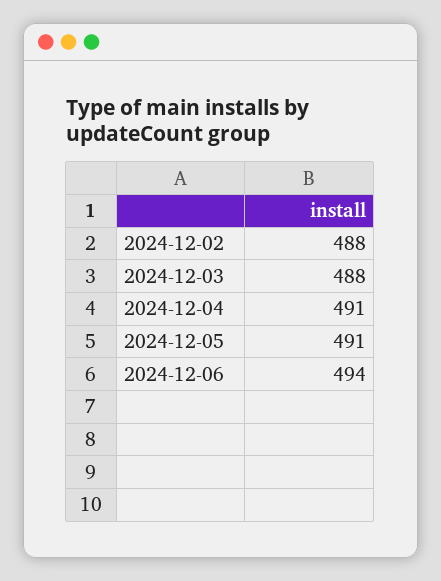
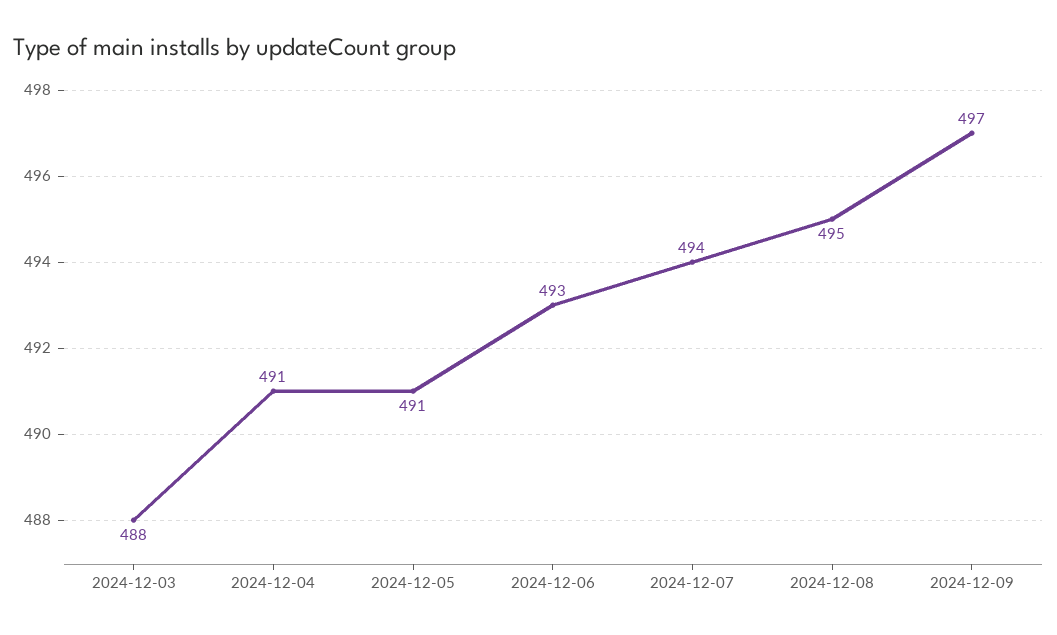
2024-12-02: 488 -> none
2024-12-06: 494 -> 493
2024-12-07: none -> 494
2024-12-08: none -> 495
2024-12-09: none -> 497

